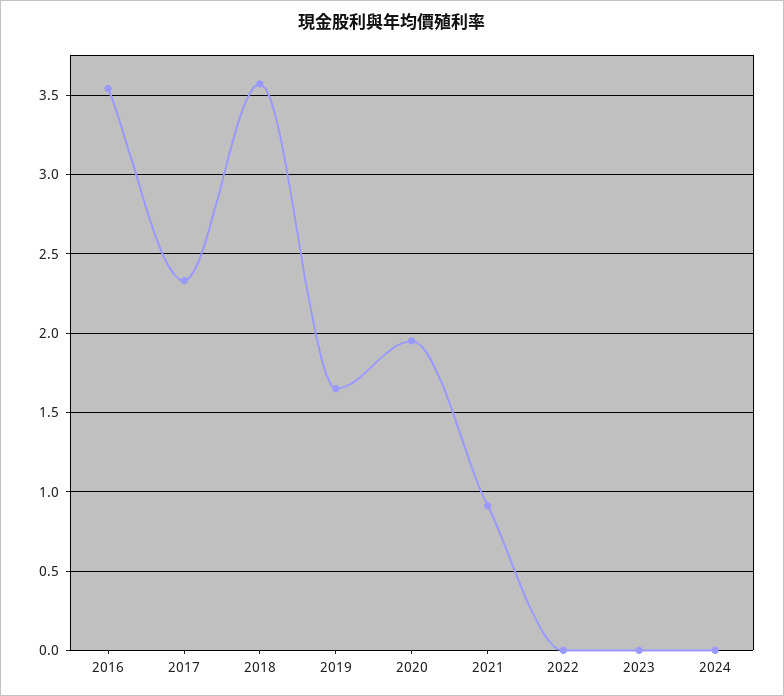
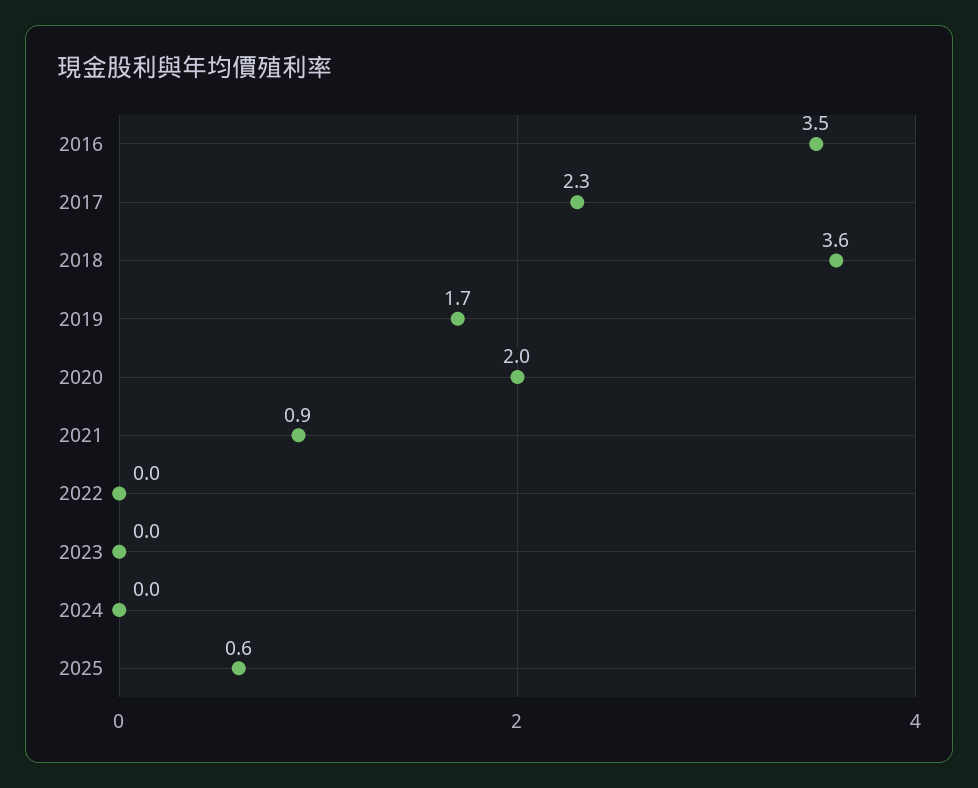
2025: none -> 0.6

